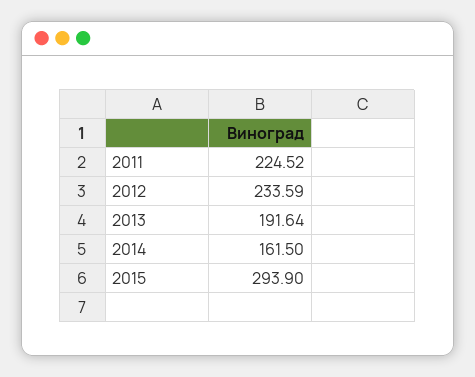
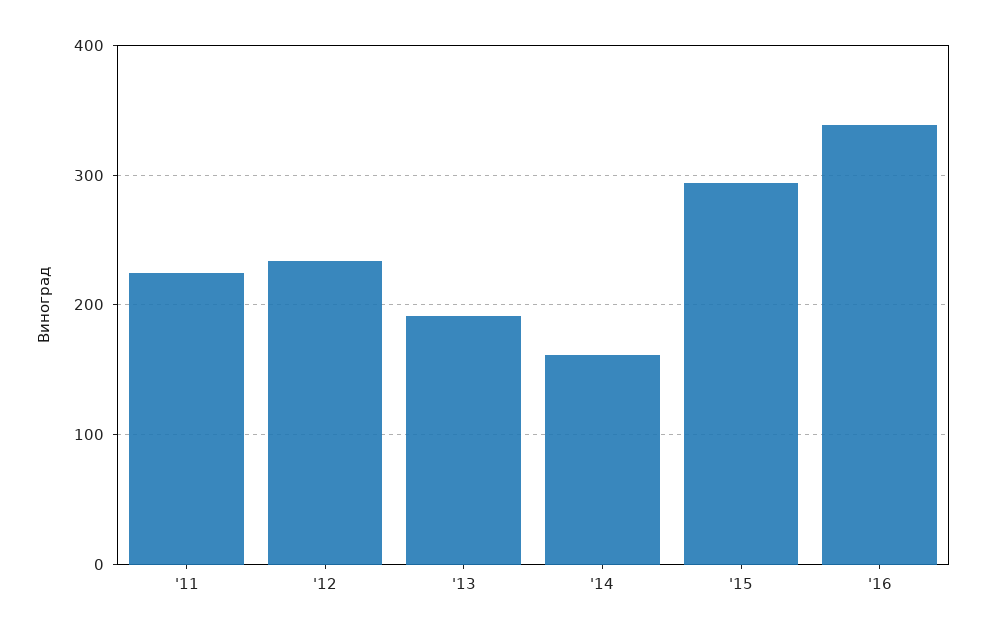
'16: none -> 340

